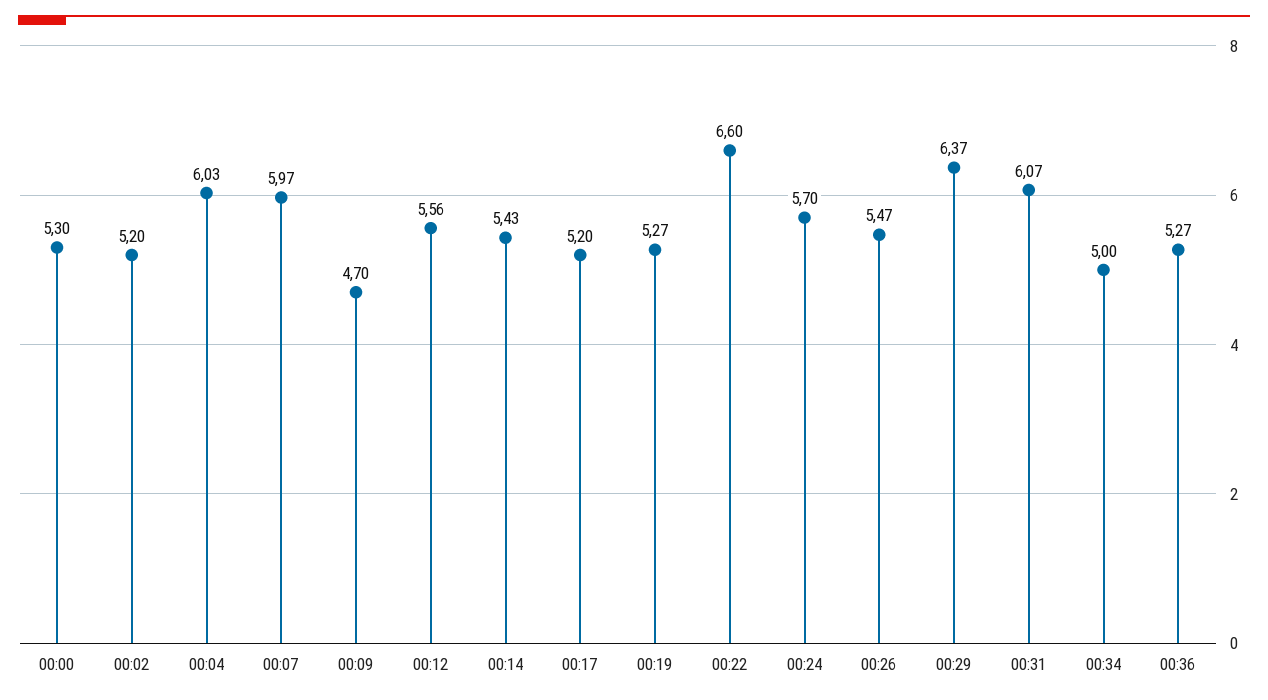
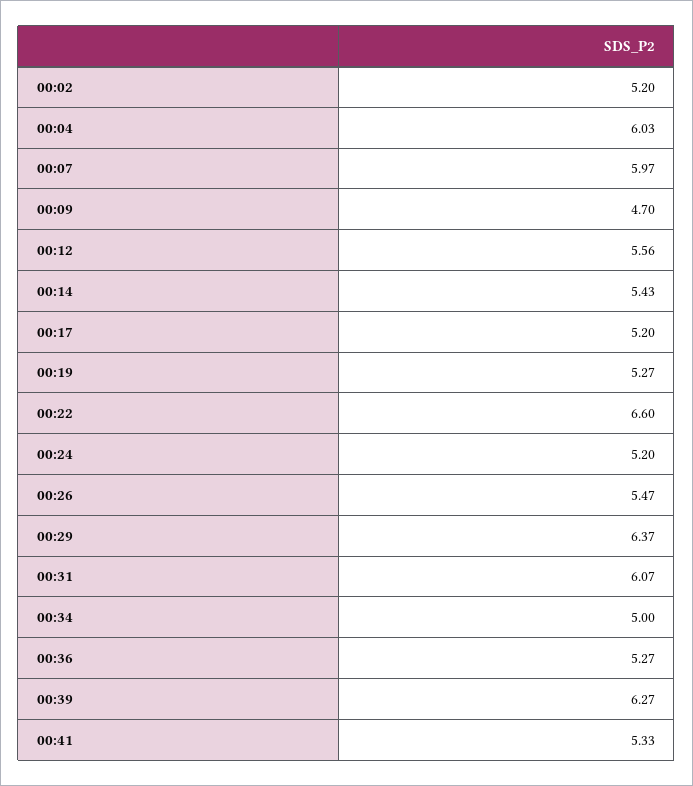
00:00: 5.3 -> none
00:24: 5.7 -> 5.2
00:39: none -> 6.27
00:41: none -> 5.33

